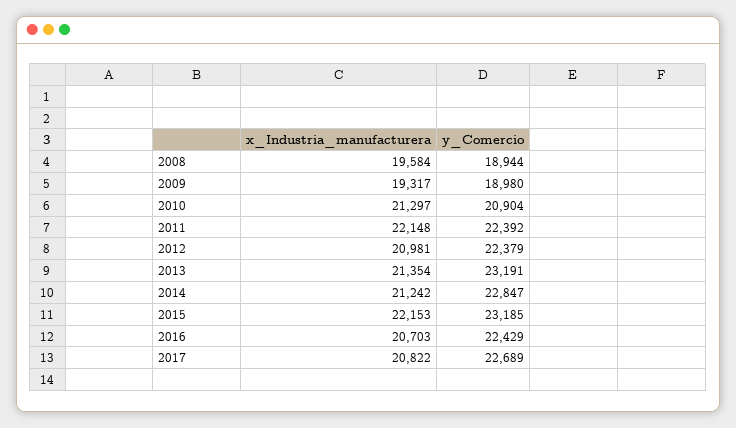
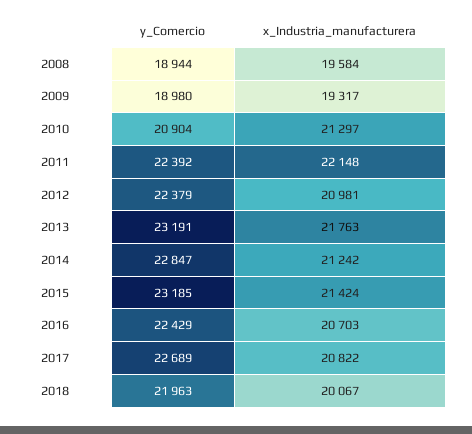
x_Industria_manufacturera, 2013: 21354 -> 21763
x_Industria_manufacturera, 2015: 22153 -> 21424
y_Comercio, 2018: none -> 21963
x_Industria_manufacturera, 2018: none -> 20067

